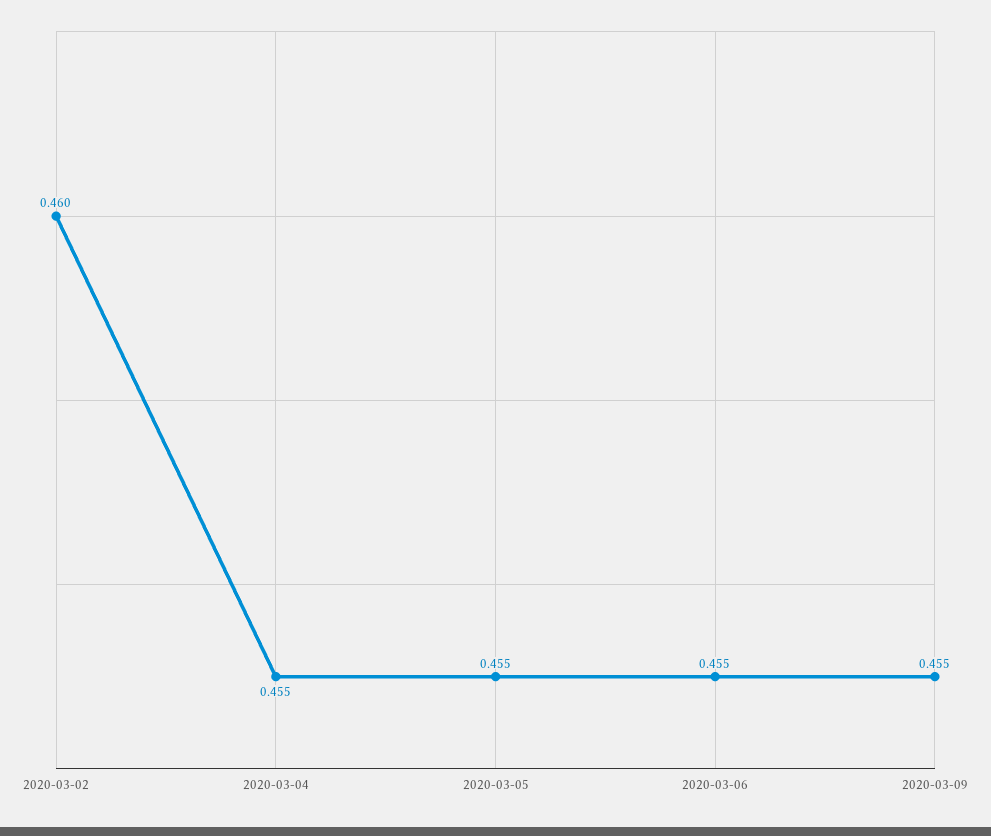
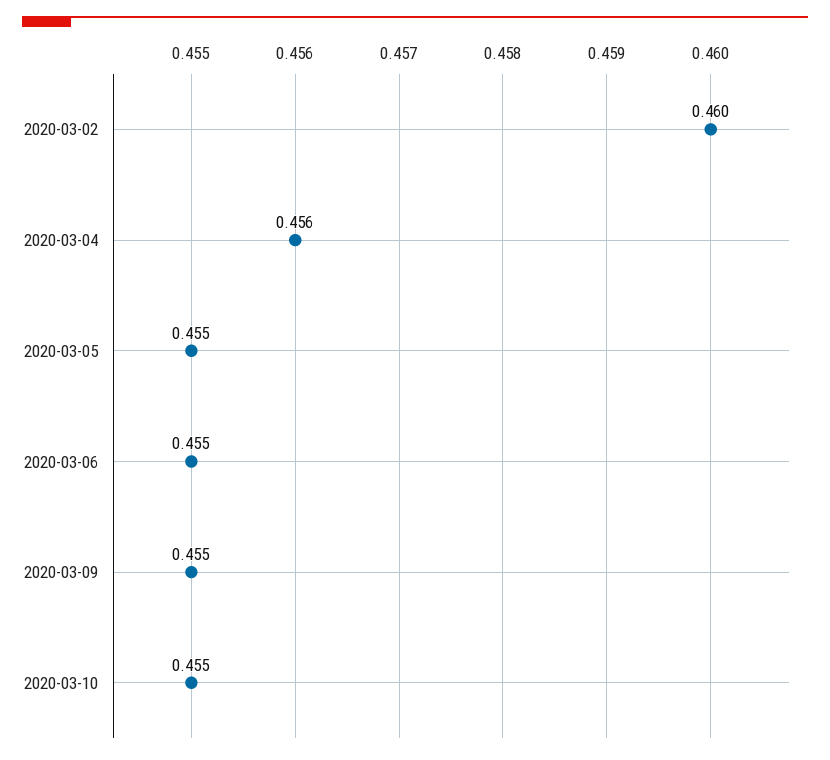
2020-03-04: 0.455 -> 0.456
2020-03-10: none -> 0.455

